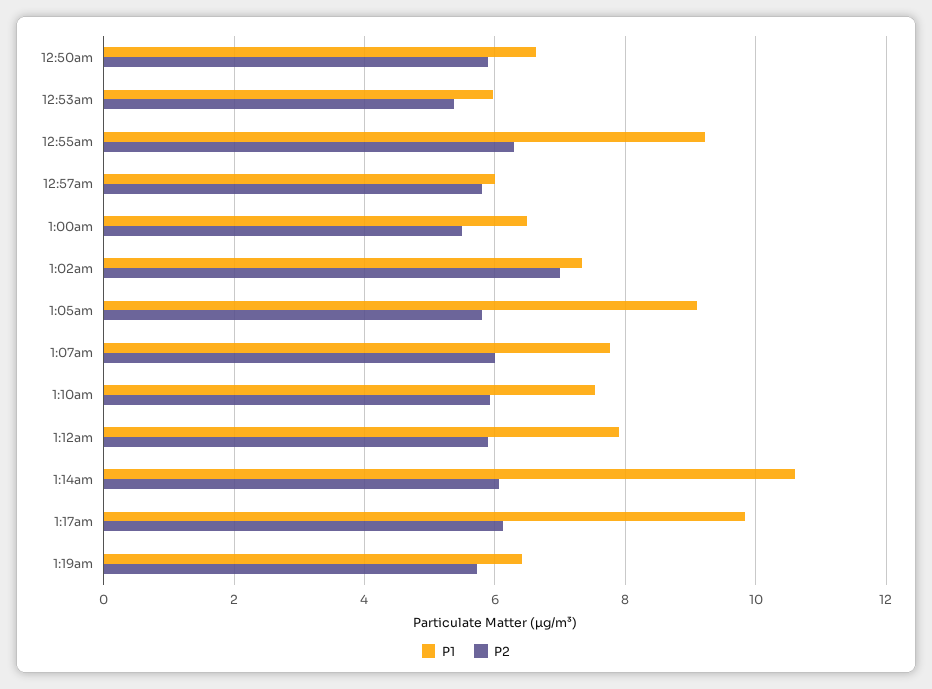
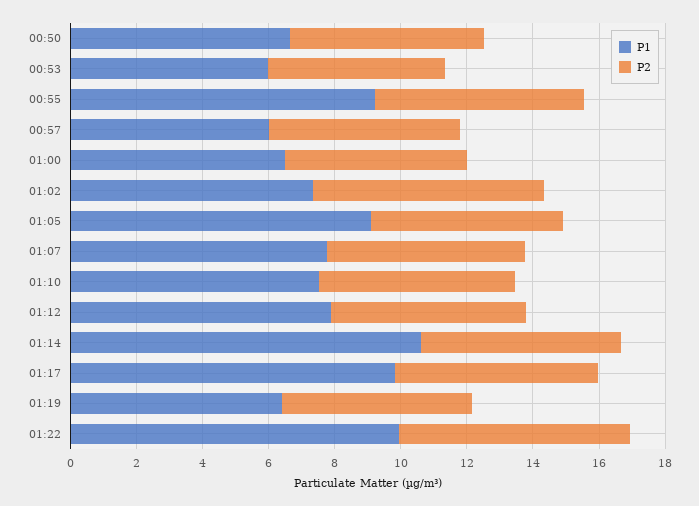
P1, 01:22: none -> 10
P2, 01:22: none -> 7

